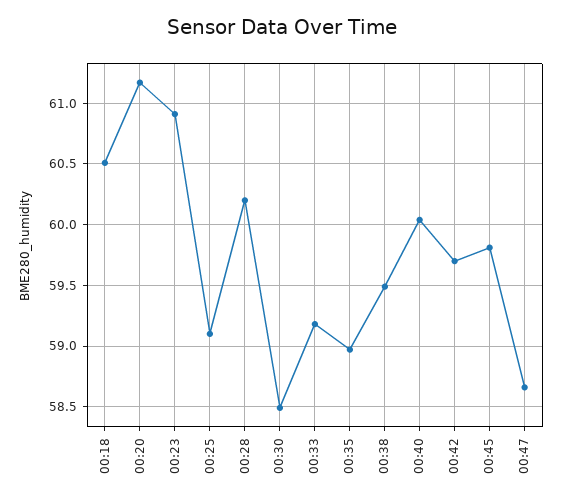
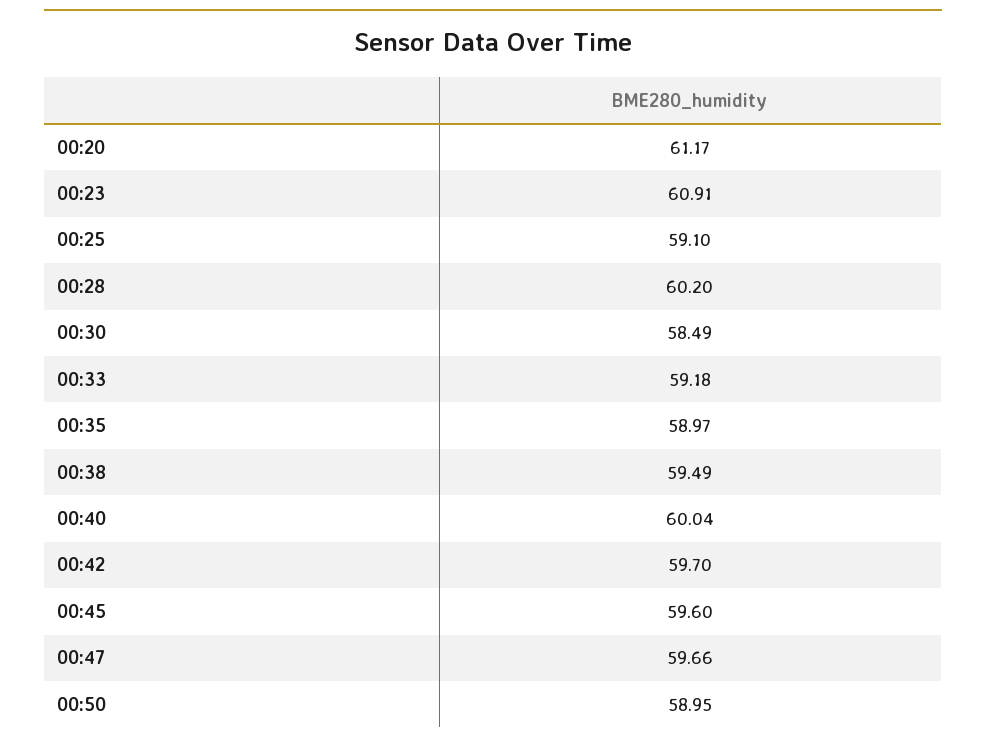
00:18: 60.5 -> none
00:45: 59.8 -> 59.6
00:47: 58.65 -> 59.66
00:50: none -> 58.95

